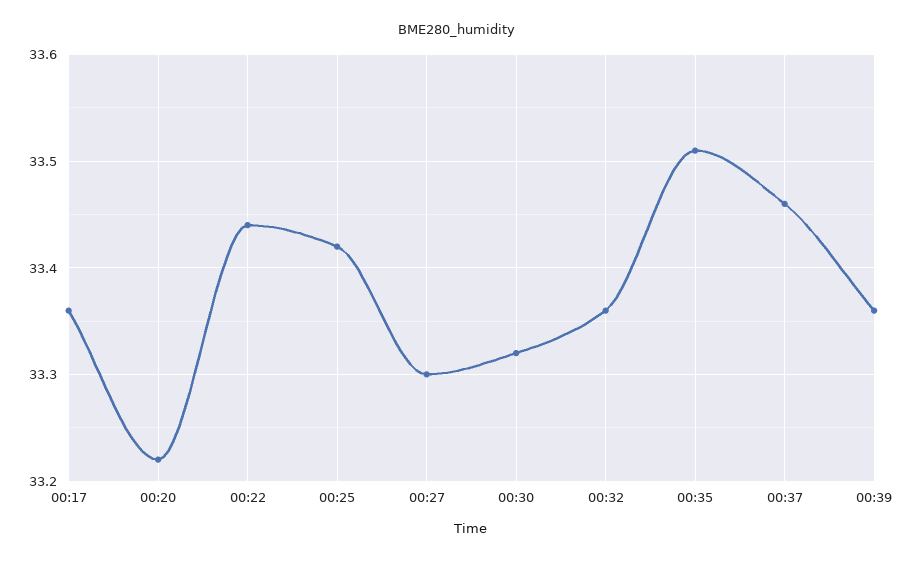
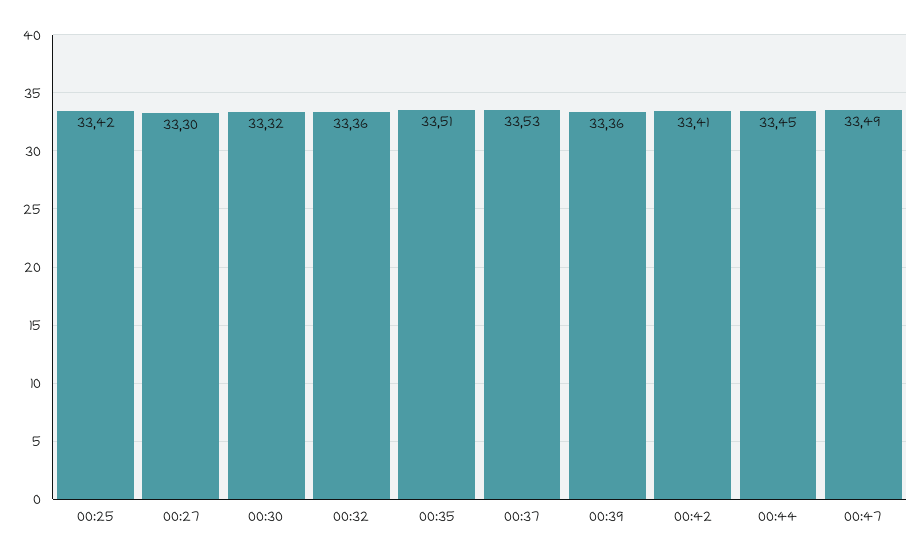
00:17: 33.36 -> none
00:20: 33.22 -> none
00:22: 33.44 -> none
00:37: 33.46 -> 33.53
00:42: none -> 33.41
00:44: none -> 33.45
00:47: none -> 33.49

